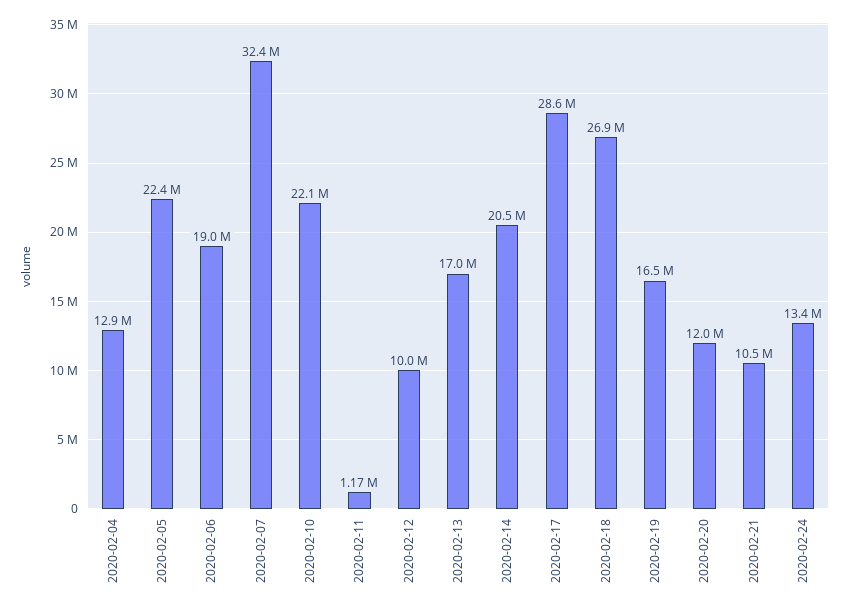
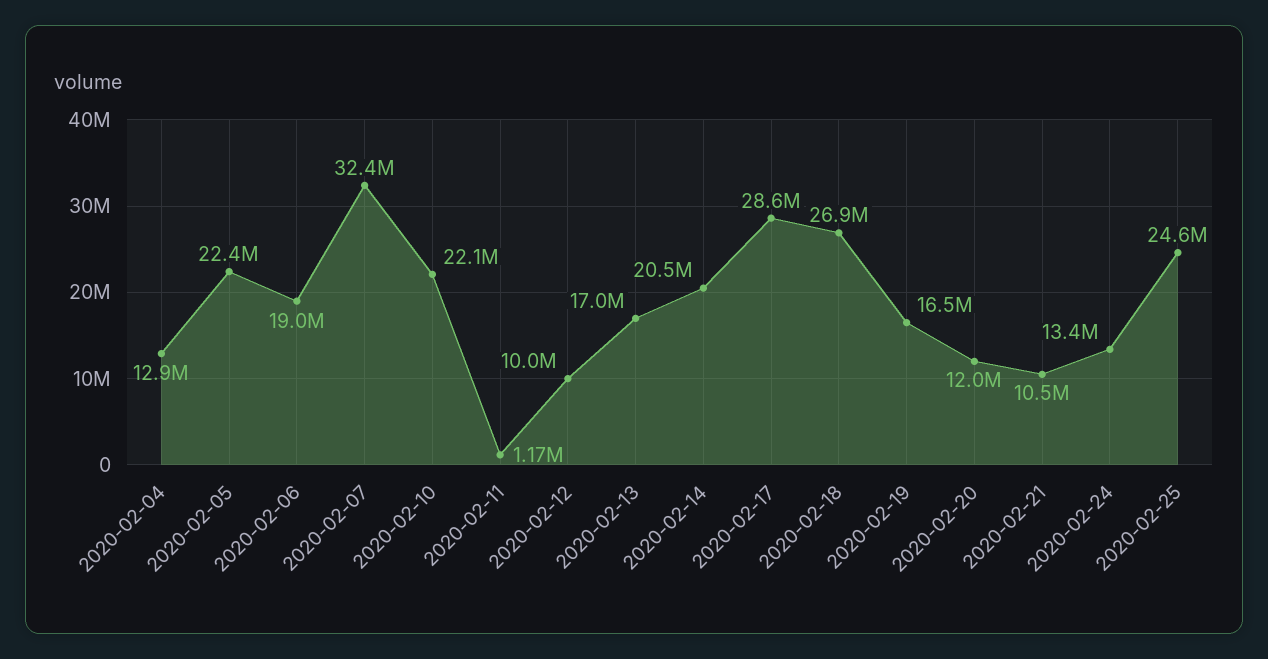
2020-02-25: none -> 24600000

